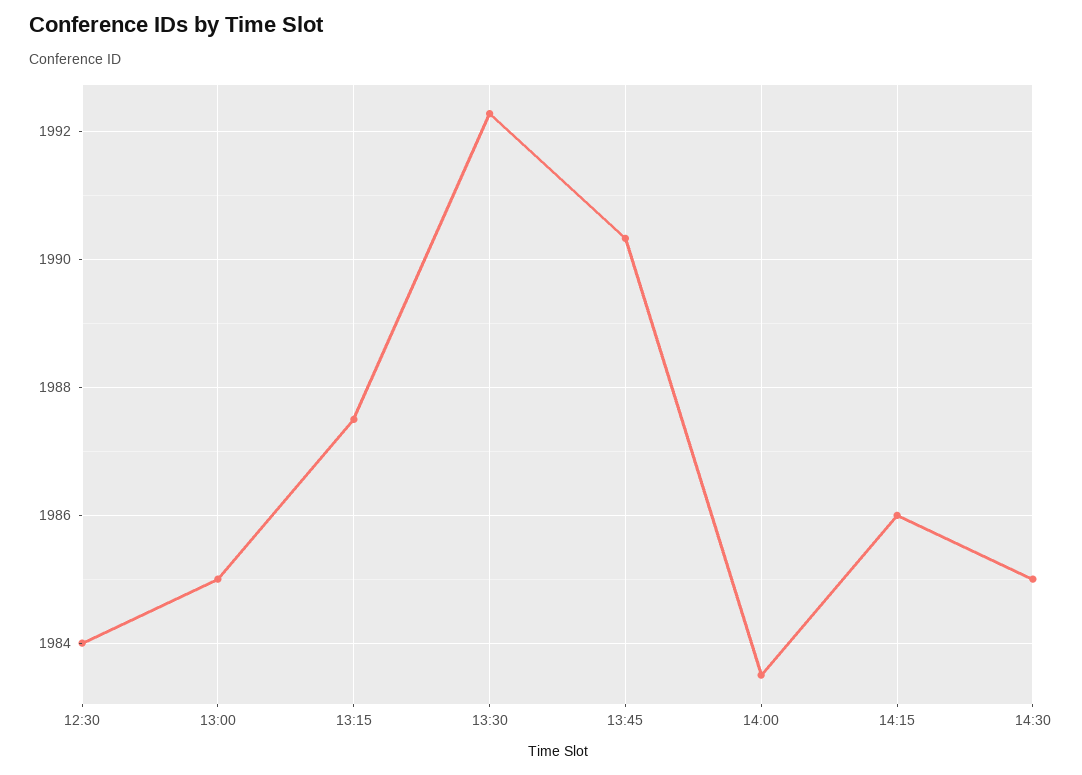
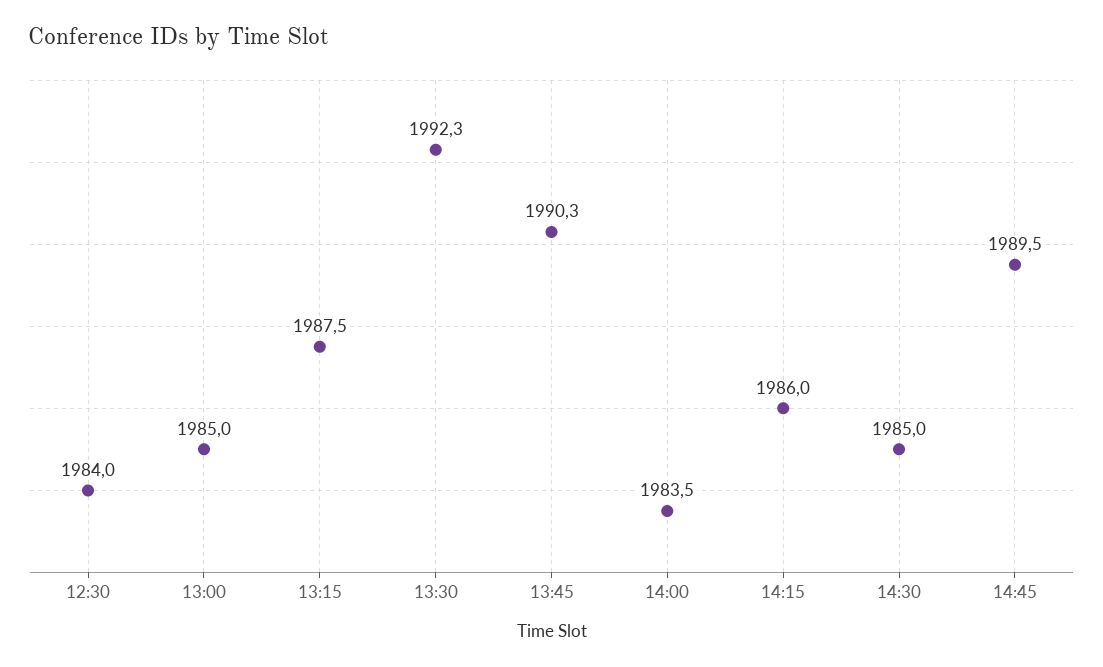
14:45: none -> 1989.5

